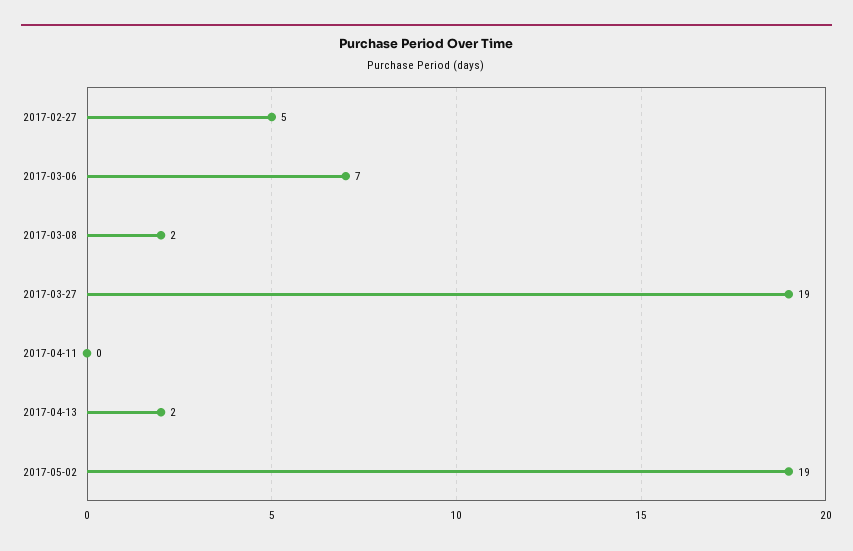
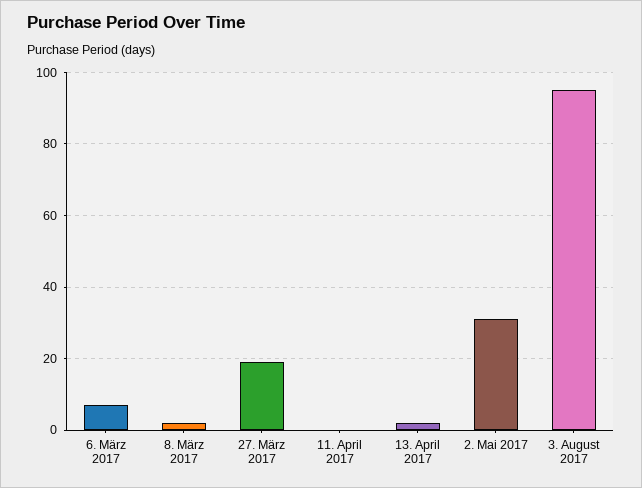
2017-02-27: 5 -> none
2017-05-02: 19 -> 30
3. August 2017: none -> 95

